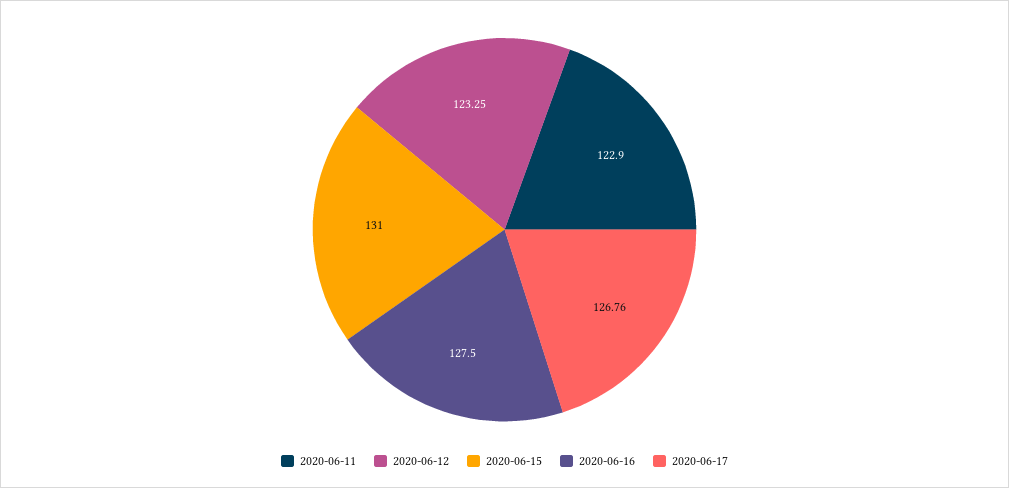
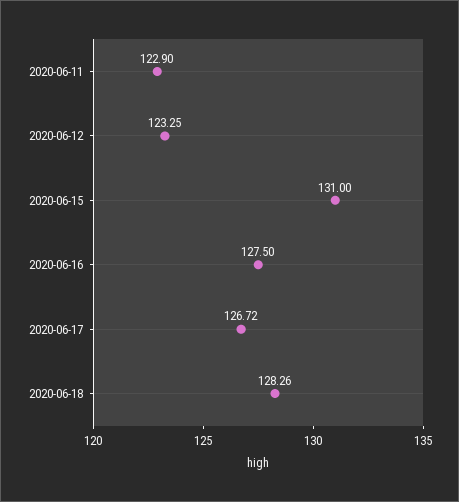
2020-06-17: 126.76 -> 126.72
2020-06-18: none -> 128.26

